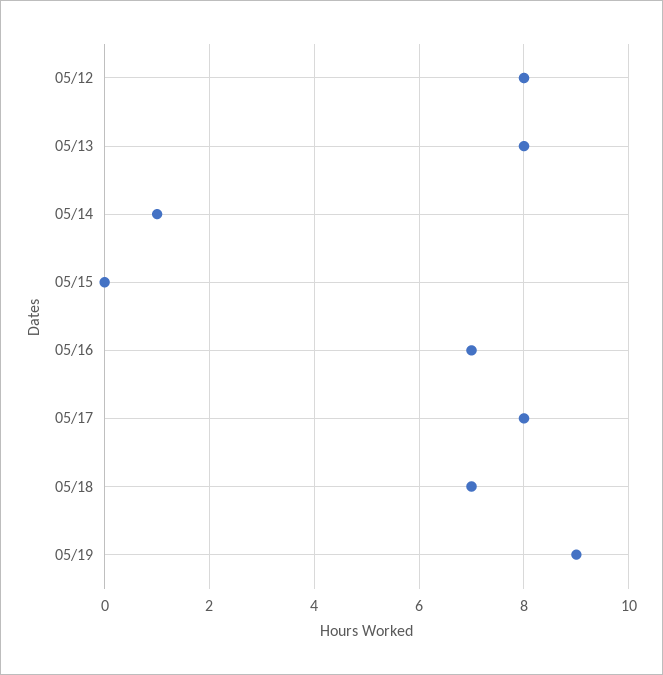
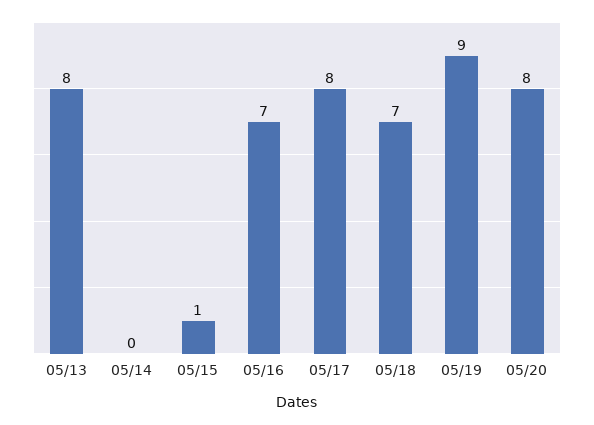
05/12: 8 -> none
05/14: 1 -> 0
05/15: 0 -> 1
05/20: none -> 8

